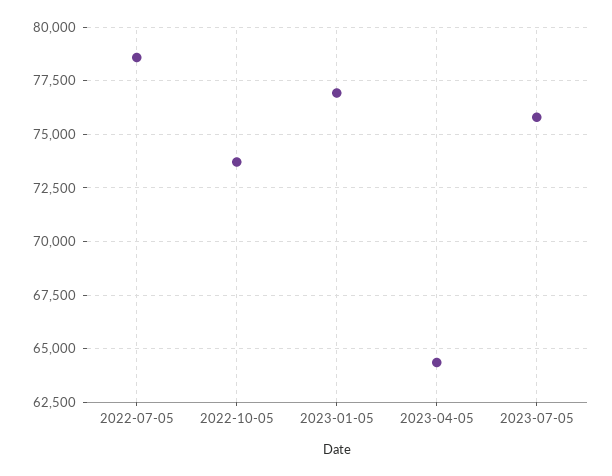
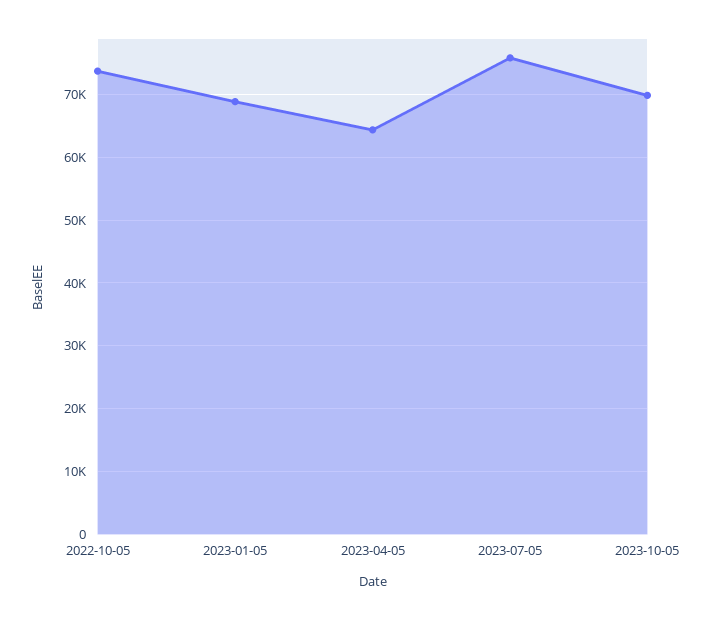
2022-07-05: 78500 -> none
2023-01-05: 77000 -> 69000
2023-10-05: none -> 70000

